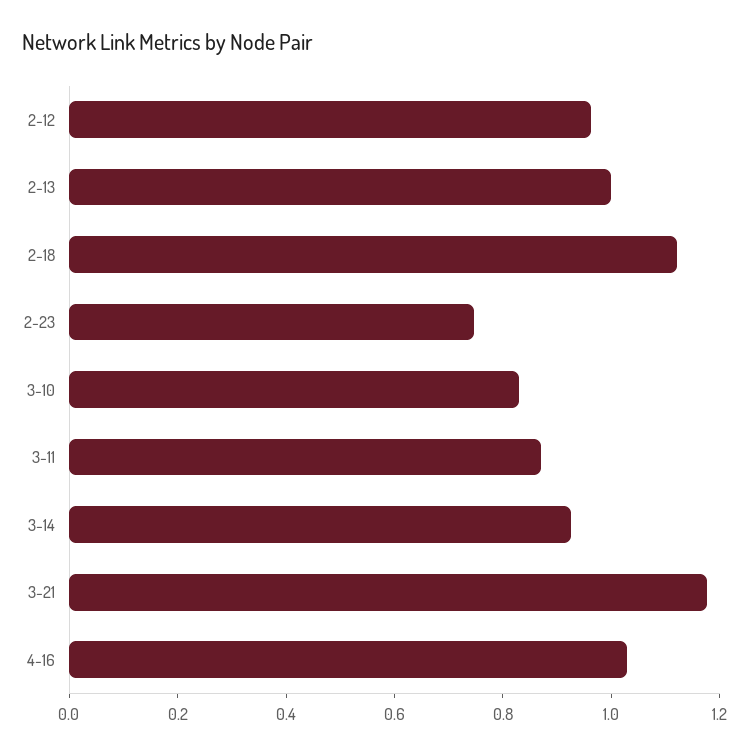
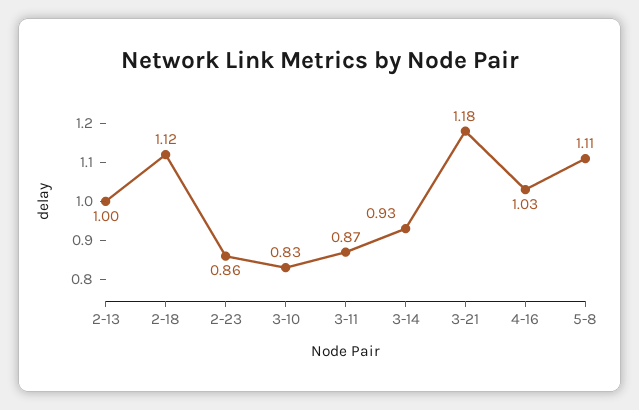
2-12: 0.95 -> none
2-23: 0.75 -> 0.86
5-8: none -> 1.11

